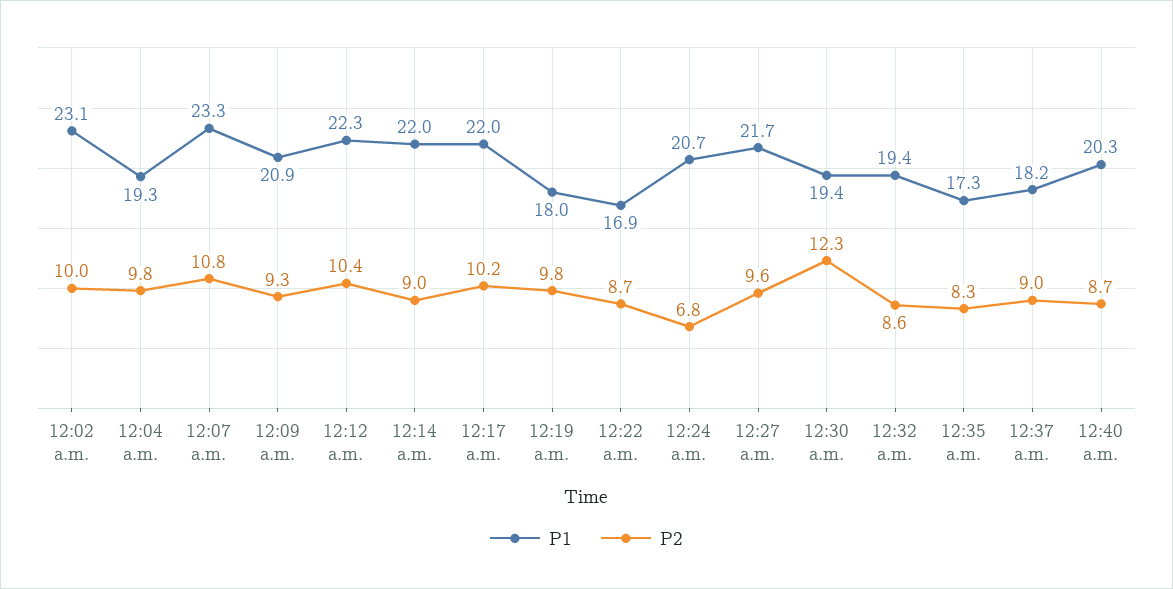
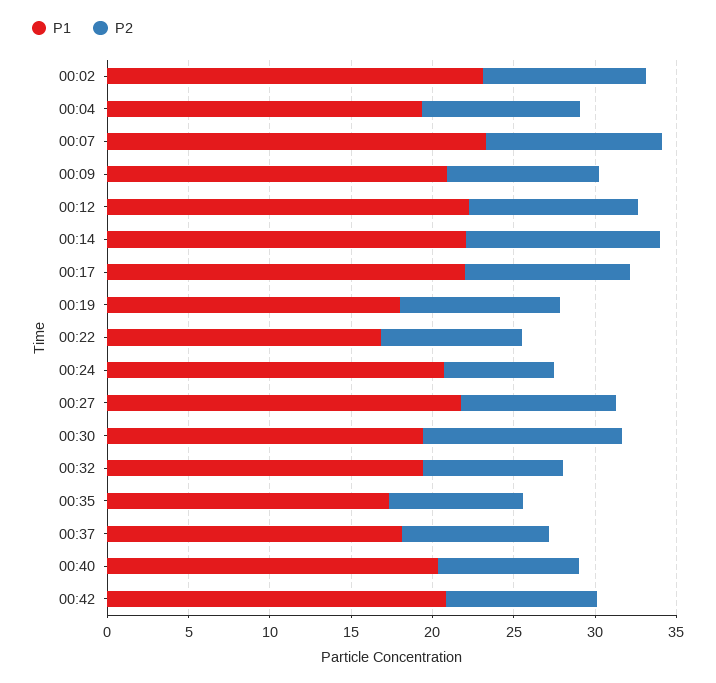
P2, 12:14 a.m.: 9 -> 12
P1, 00:42: none -> 21
P2, 00:42: none -> 9

